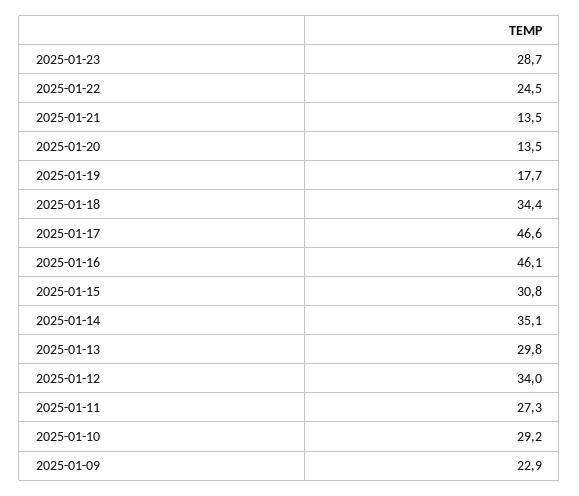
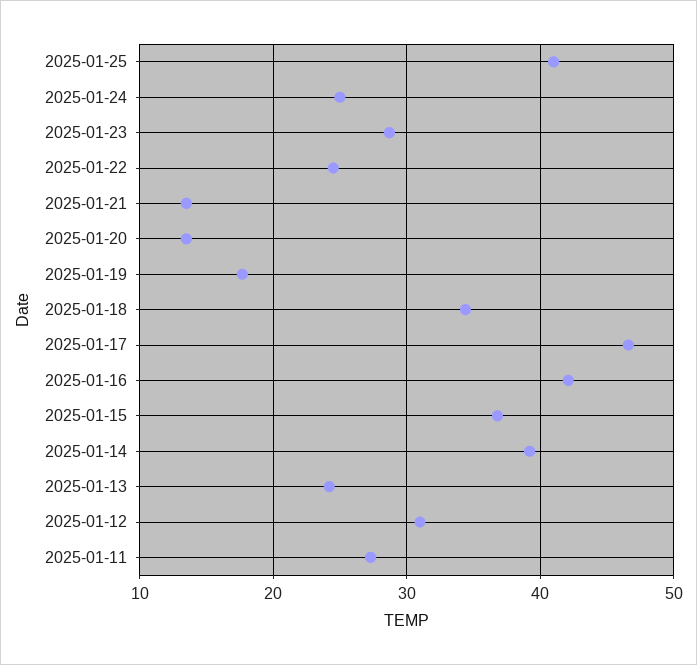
2025-01-16: 46.1 -> 42
2025-01-15: 30.8 -> 37
2025-01-14: 35.1 -> 39
2025-01-13: 29.8 -> 24
2025-01-12: 34 -> 31
2025-01-10: 29.2 -> none
2025-01-09: 22.9 -> none
2025-01-25: none -> 41
2025-01-24: none -> 25

